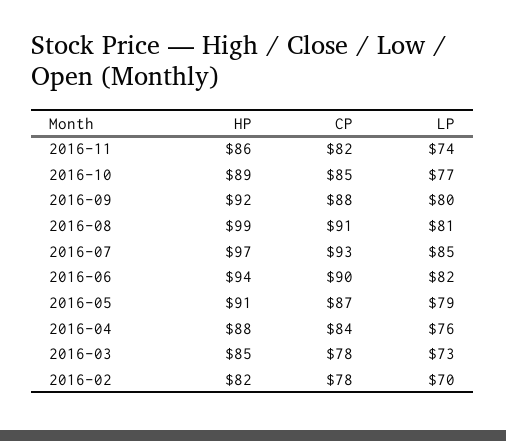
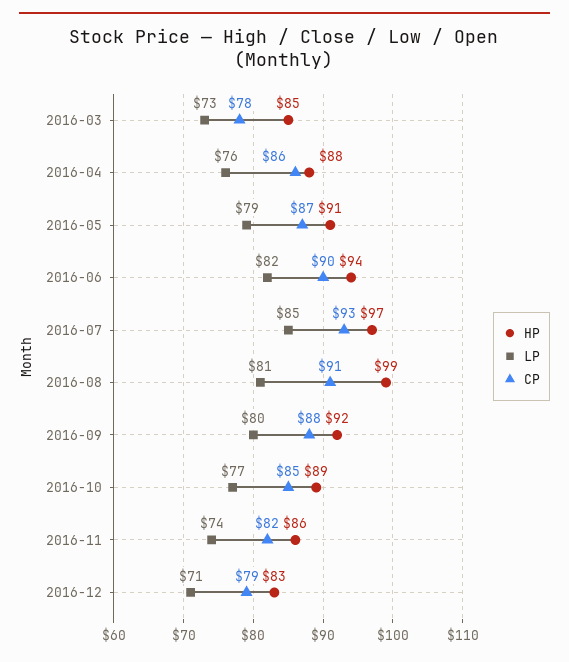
CP, 2016-04: 84 -> 86
HP, 2016-02: 82 -> none
CP, 2016-02: 78 -> none
LP, 2016-02: 70 -> none
HP, 2016-12: none -> 83
LP, 2016-12: none -> 71
CP, 2016-12: none -> 79

